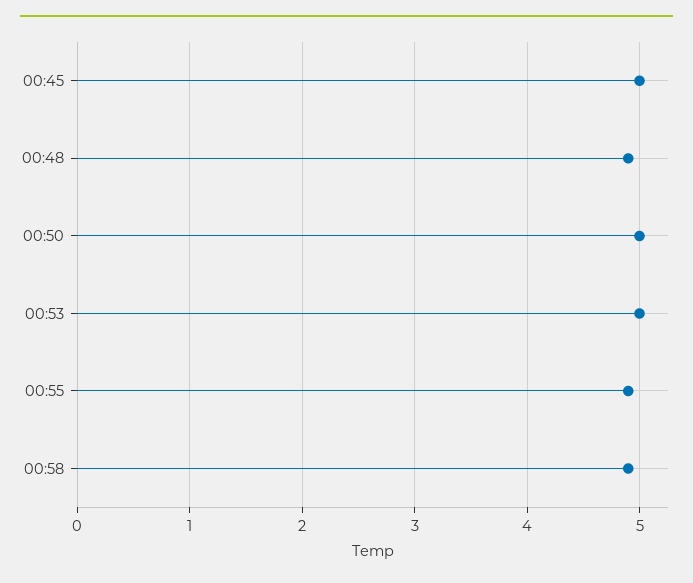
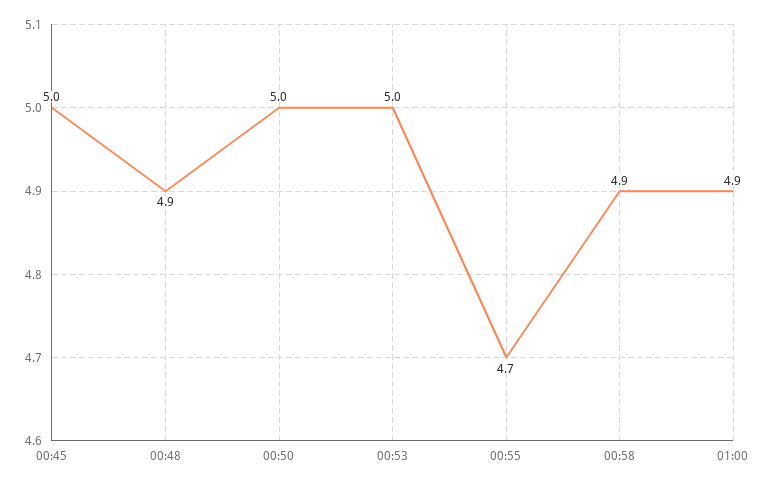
00:55: 4.9 -> 4.7
01:00: none -> 4.9

